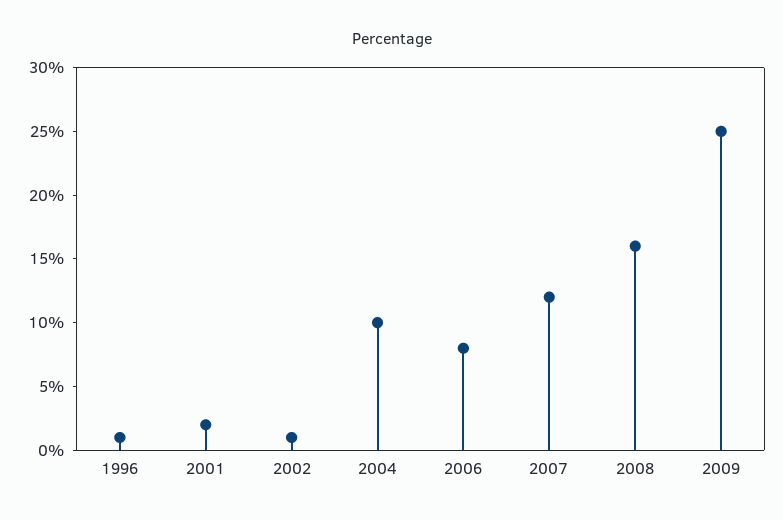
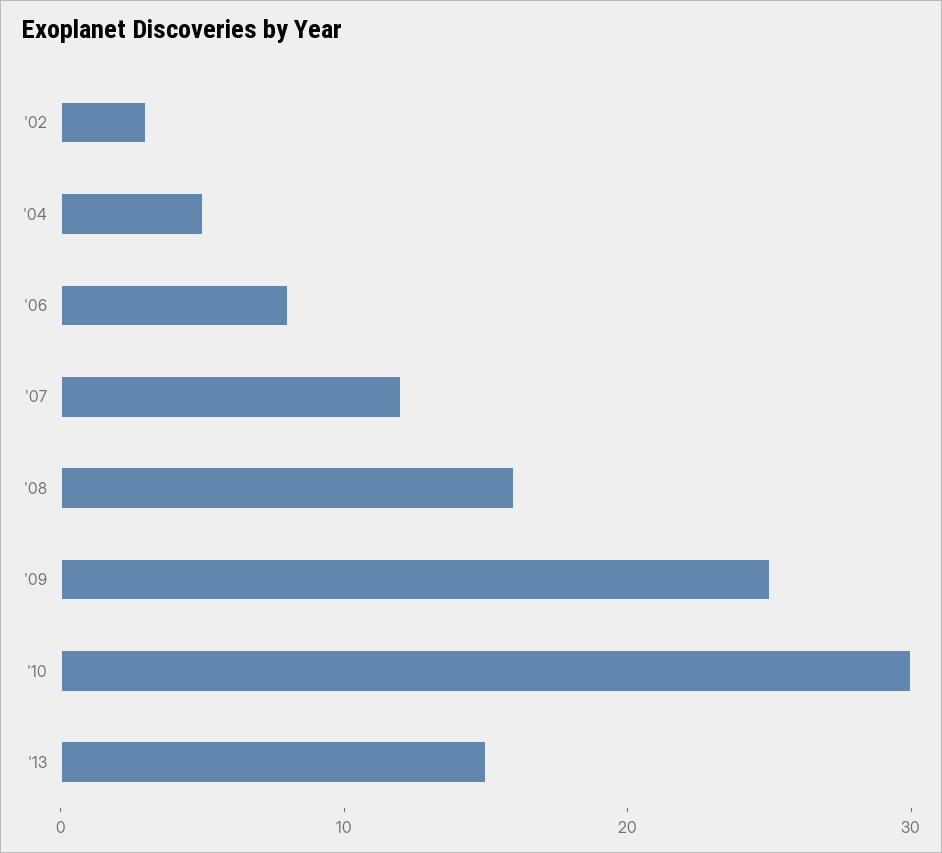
1996: 1 -> none
2001: 2 -> none
2002: 1 -> 3
2004: 10 -> 5
'10: none -> 30
'13: none -> 15

